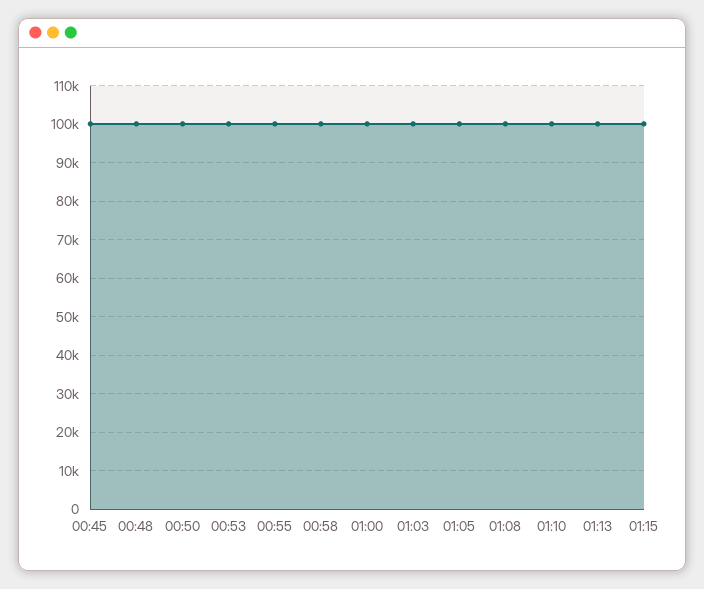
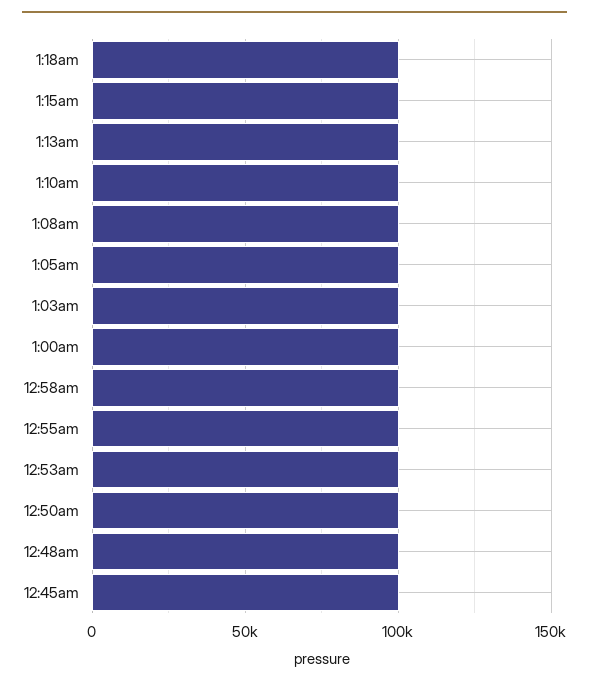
1:18am: none -> 100000

